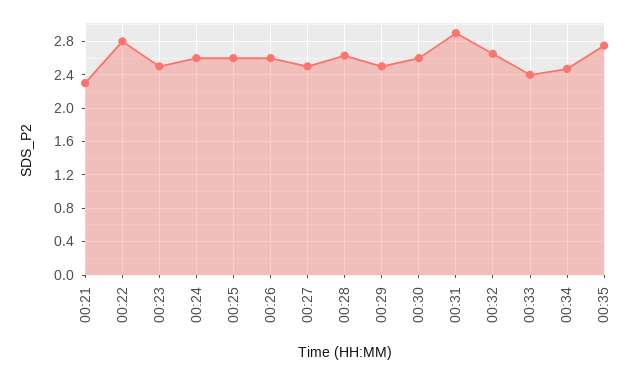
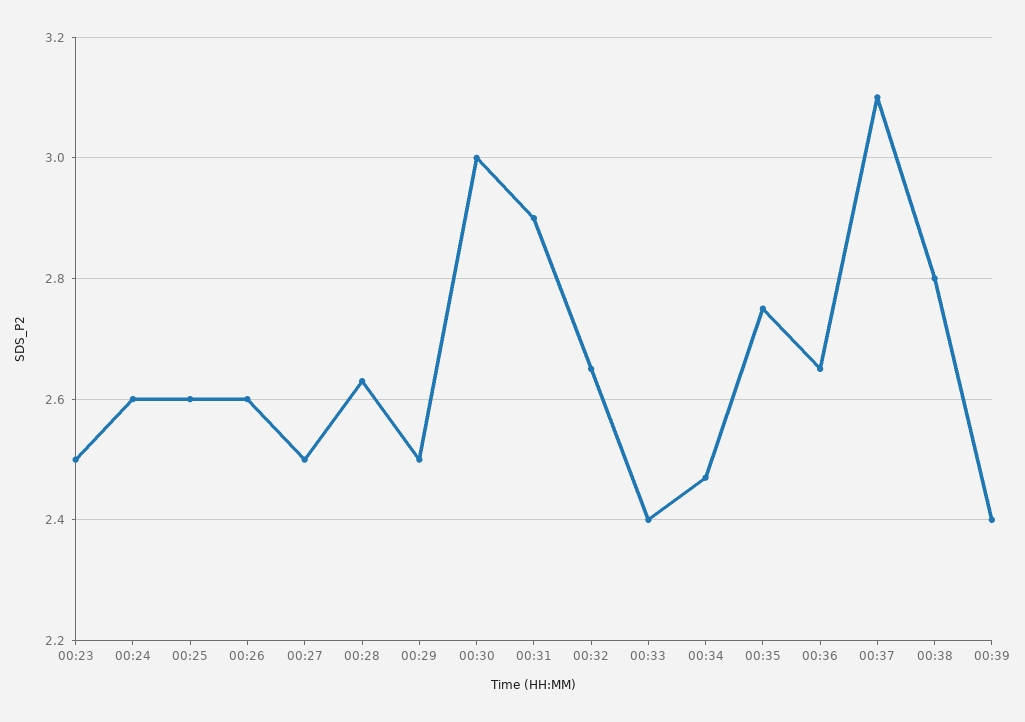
00:21: 2.3 -> none
00:22: 2.8 -> none
00:30: 2.6 -> 3
00:36: none -> 2.65
00:37: none -> 3.1
00:38: none -> 2.8
00:39: none -> 2.4

